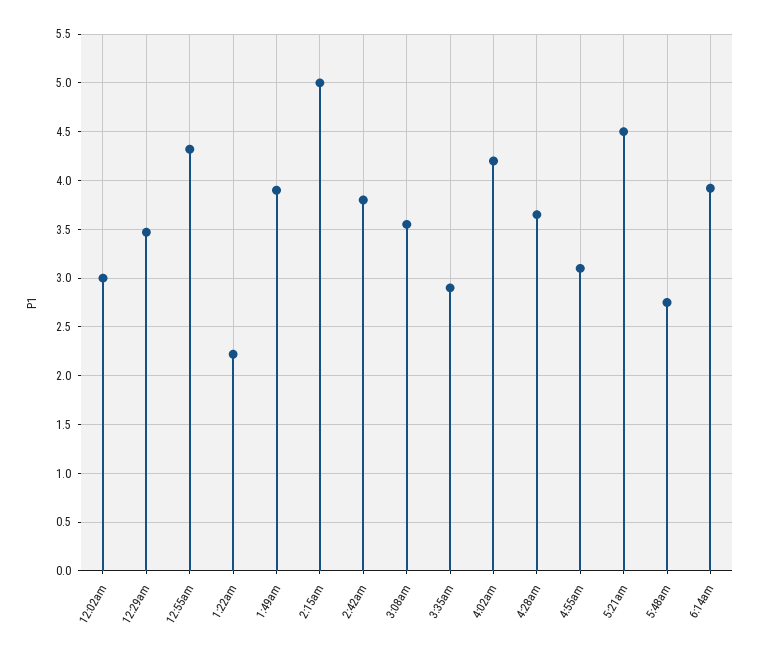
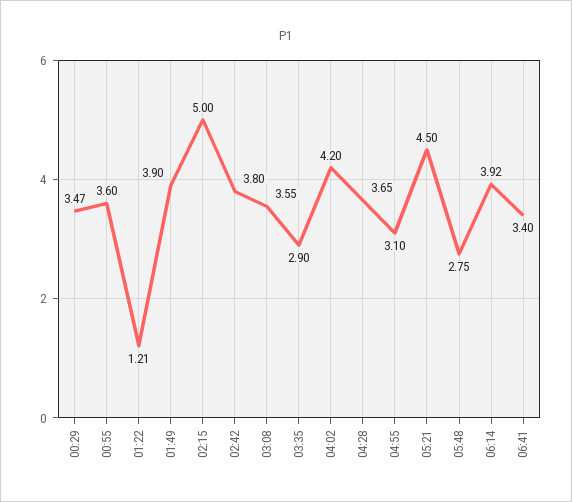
12:02am: 3 -> none
12:55am: 4.3 -> 3.6
1:22am: 2.2 -> 1.21
06:41: none -> 3.4

